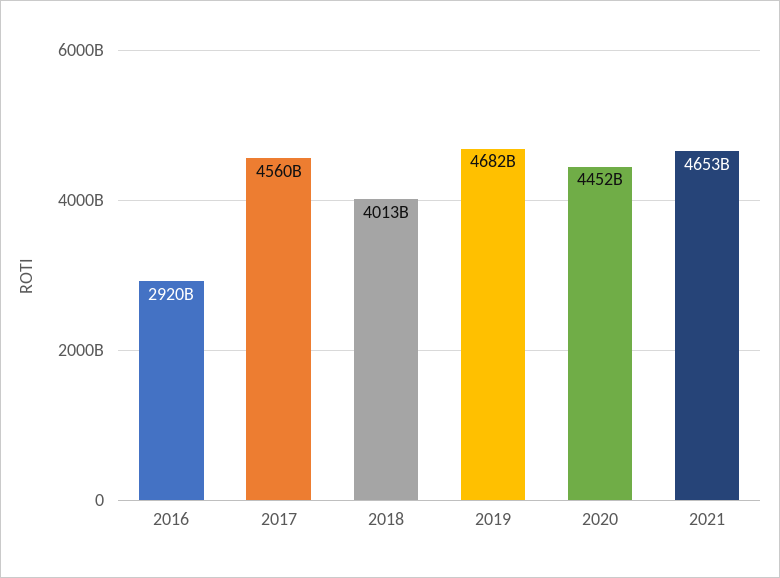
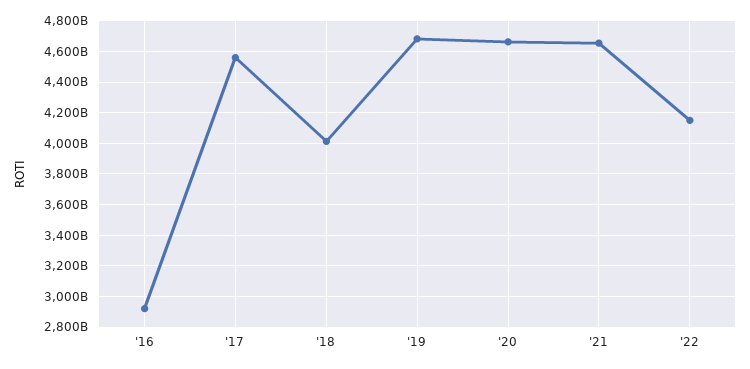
2020: 4452000000000 -> 4650000000000
'22: none -> 4150000000000

